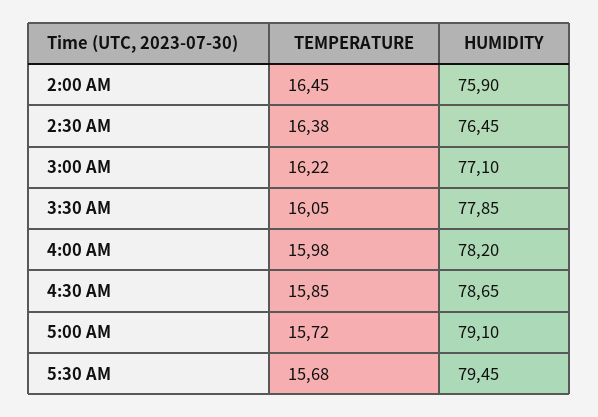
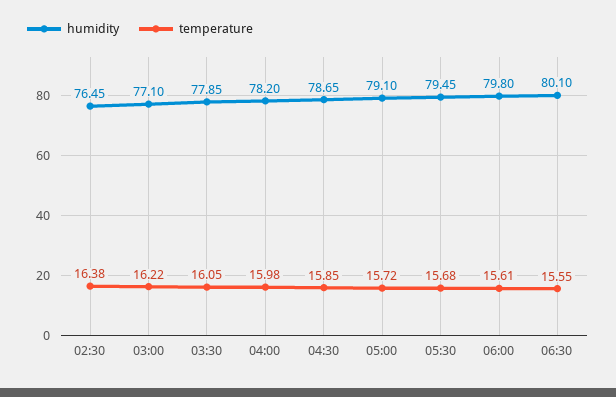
TEMPERATURE, 2:00 AM: 16.45 -> none
HUMIDITY, 2:00 AM: 75.9 -> none
HUMIDITY, 06:00: none -> 79.8
TEMPERATURE, 06:00: none -> 15.61
HUMIDITY, 06:30: none -> 80.1
TEMPERATURE, 06:30: none -> 15.55

